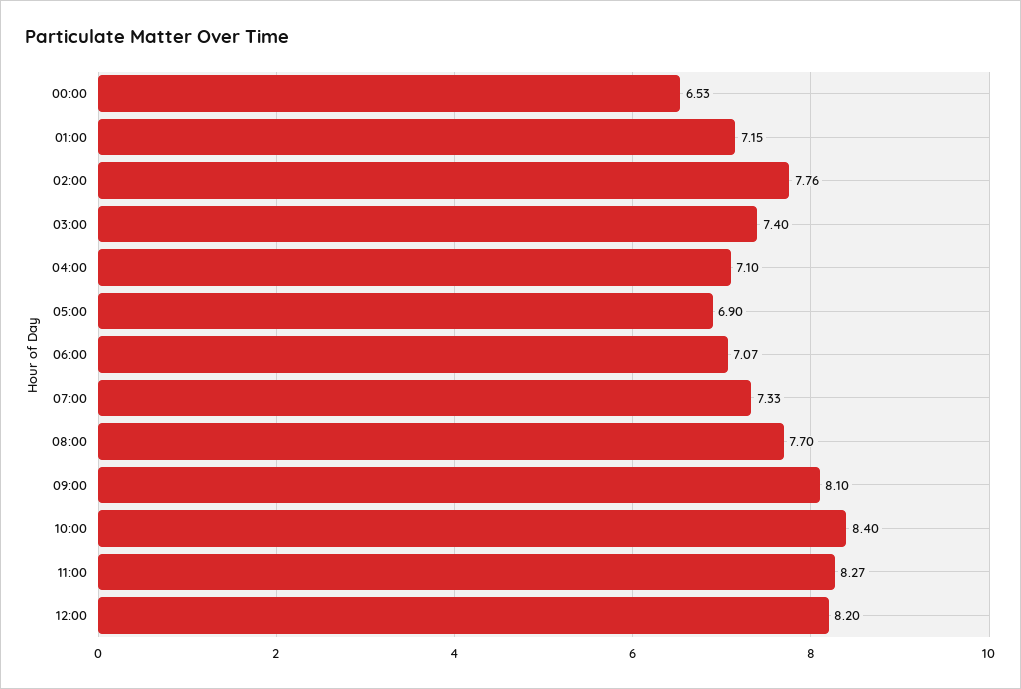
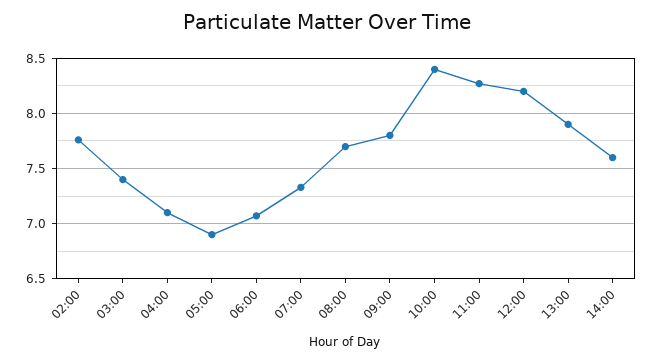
00:00: 6.53 -> none
01:00: 7.15 -> none
09:00: 8.1 -> 7.8
13:00: none -> 7.9
14:00: none -> 7.6

